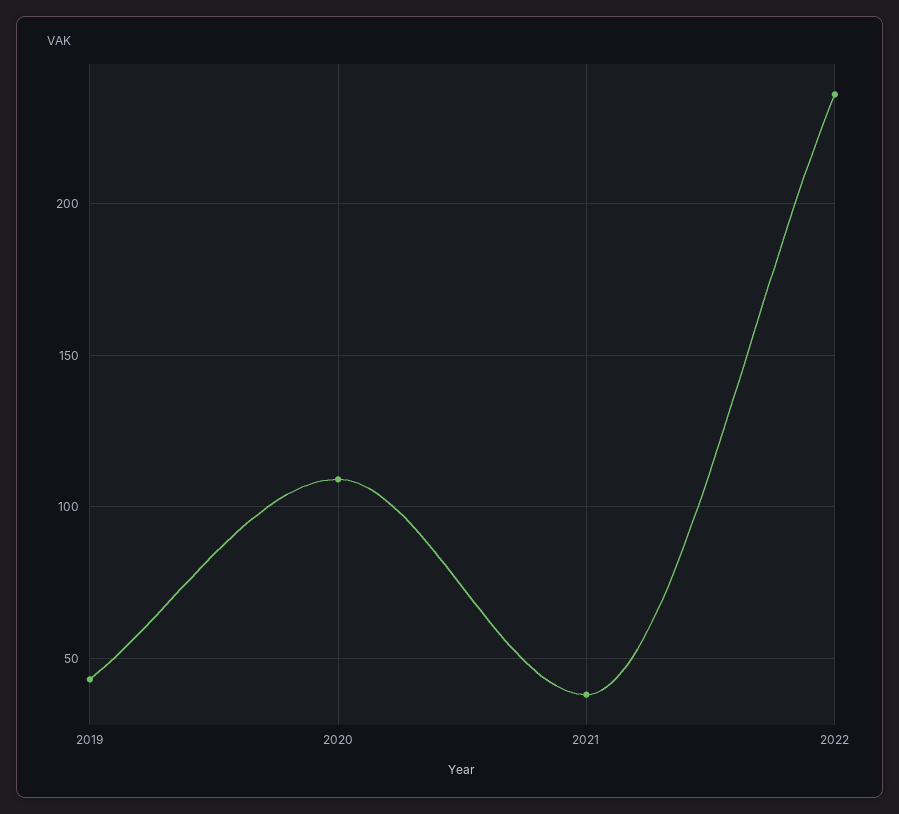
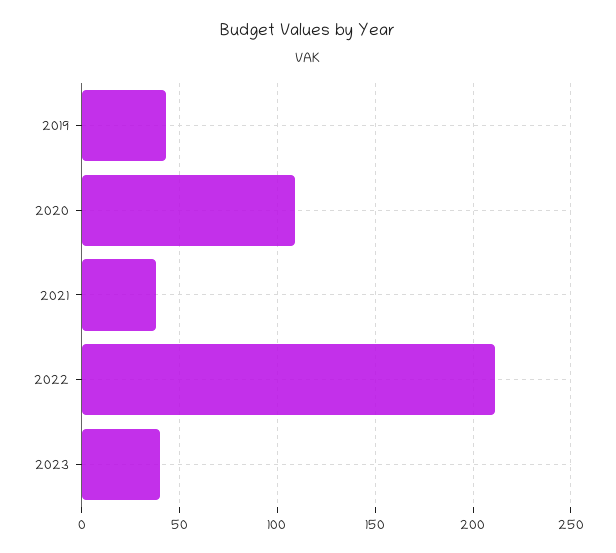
2022: 235 -> 210
2023: none -> 40

